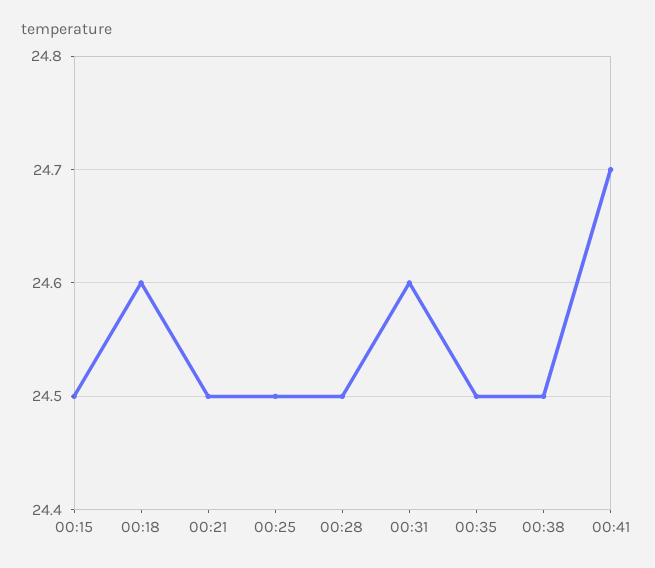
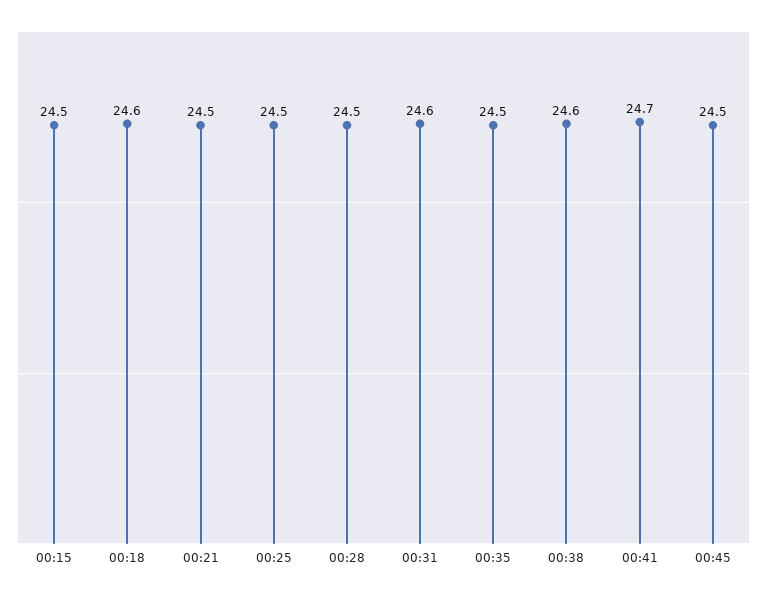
00:38: 24.5 -> 24.6
00:45: none -> 24.5

